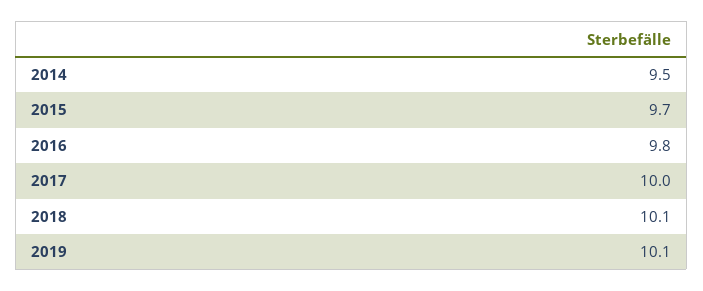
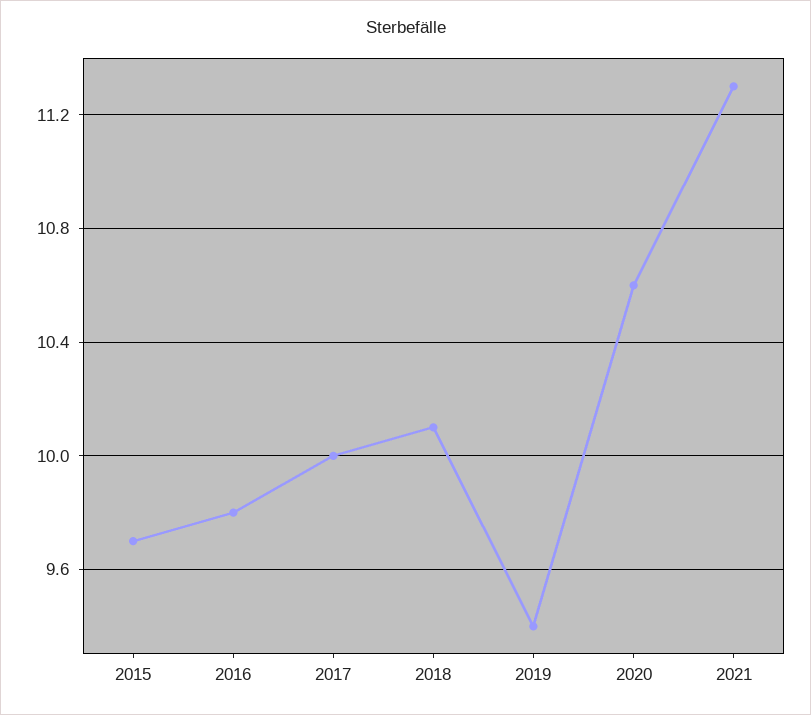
2014: 9.5 -> none
2019: 10.1 -> 9.4
2020: none -> 10.6
2021: none -> 11.3

